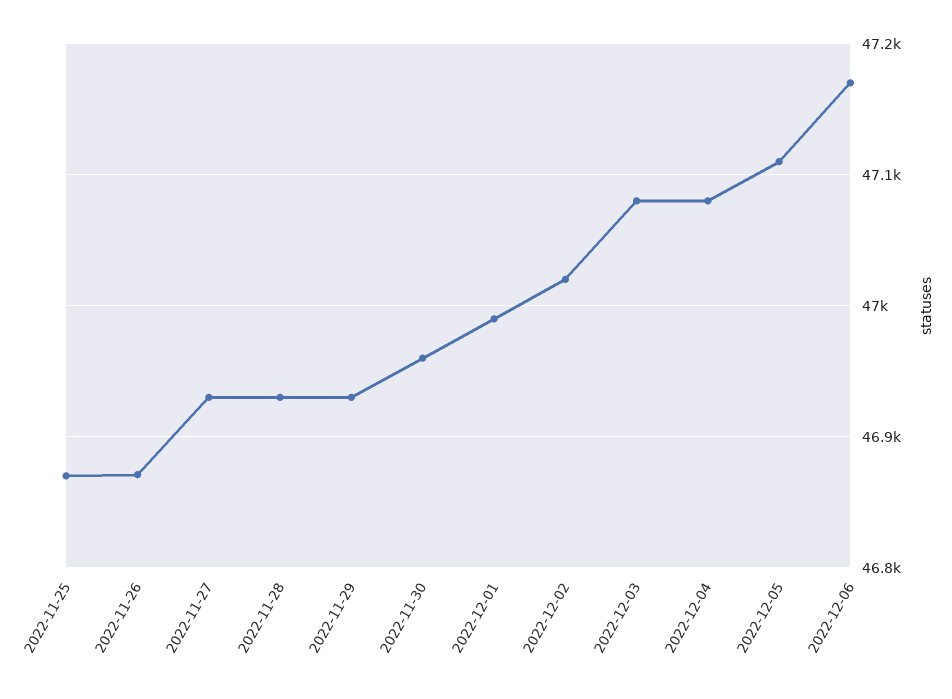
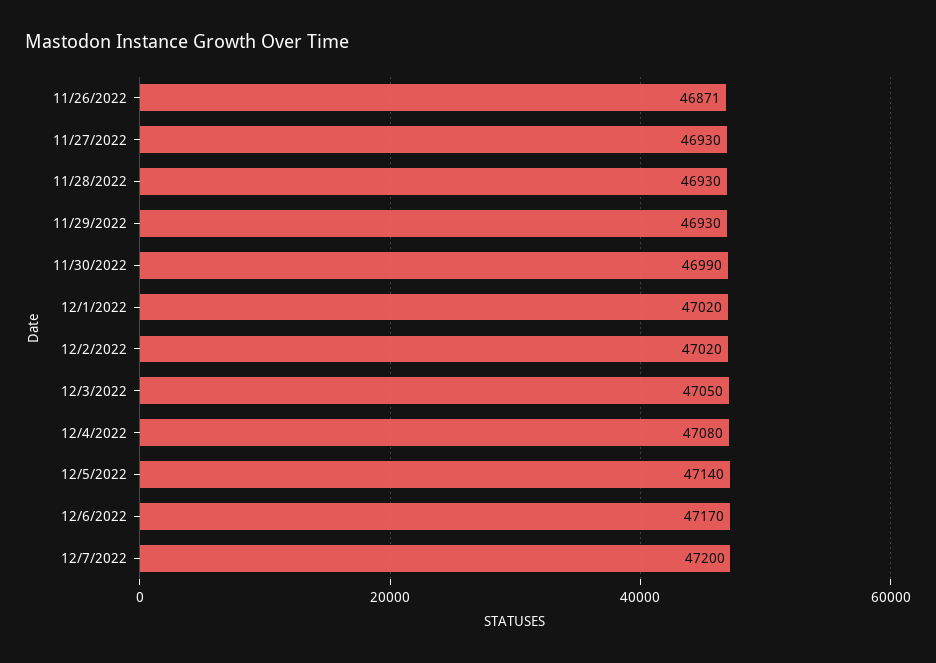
2022-11-25: 46870 -> none
2022-11-30: 46960 -> 46990
2022-12-01: 46990 -> 47020
2022-12-03: 47080 -> 47050
2022-12-05: 47110 -> 47140
12/7/2022: none -> 47200

